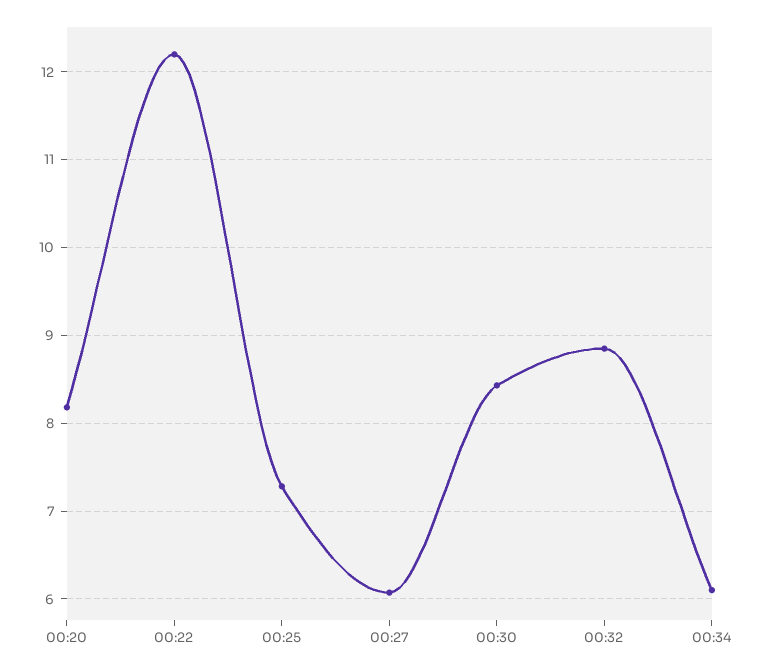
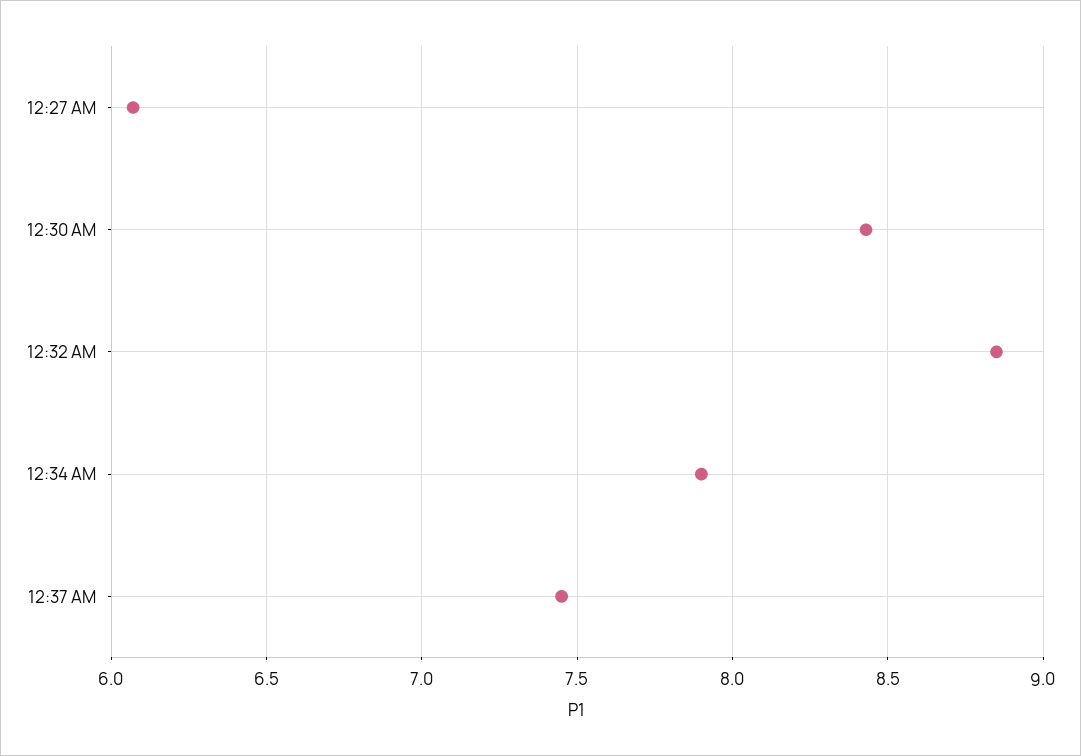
00:20: 8.2 -> none
00:22: 12.2 -> none
00:25: 7.3 -> none
00:34: 6.1 -> 7.9
12:37 AM: none -> 7.45

